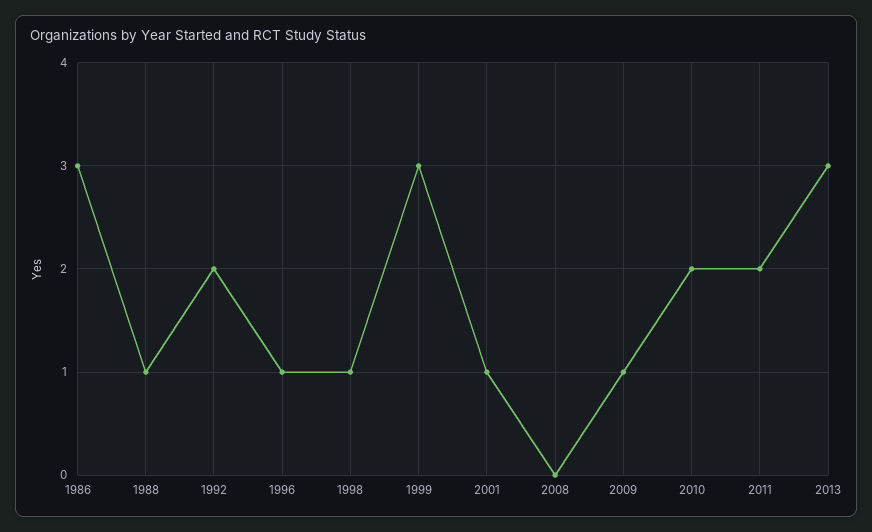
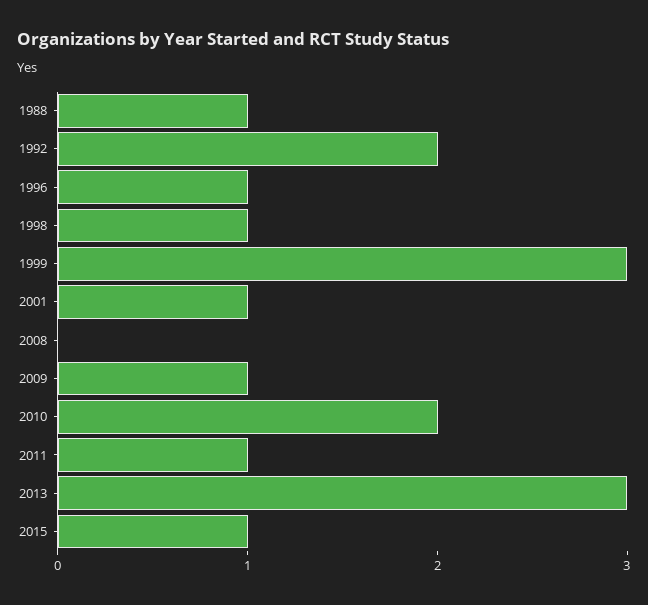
1986: 3 -> none
2011: 2 -> 1
2015: none -> 1

